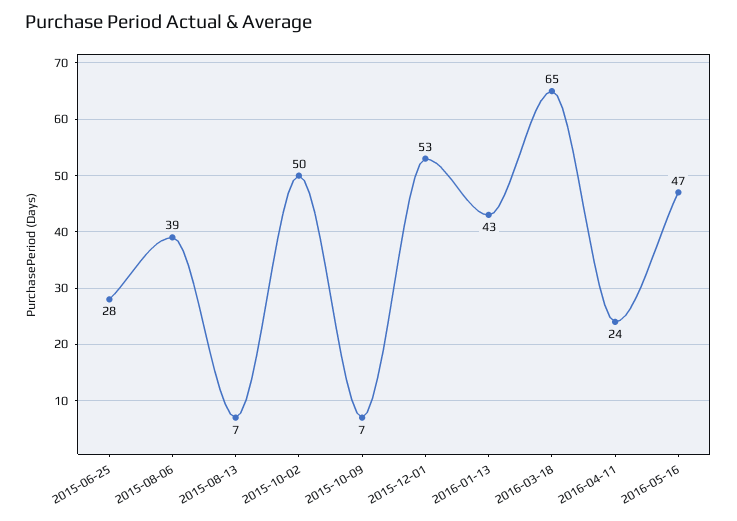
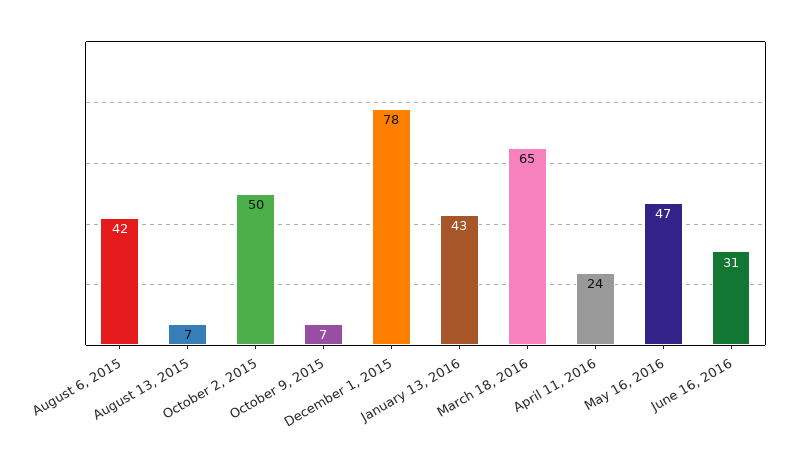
2015-06-25: 28 -> none
2015-08-06: 39 -> 42
2015-12-01: 53 -> 78
June 16, 2016: none -> 31

